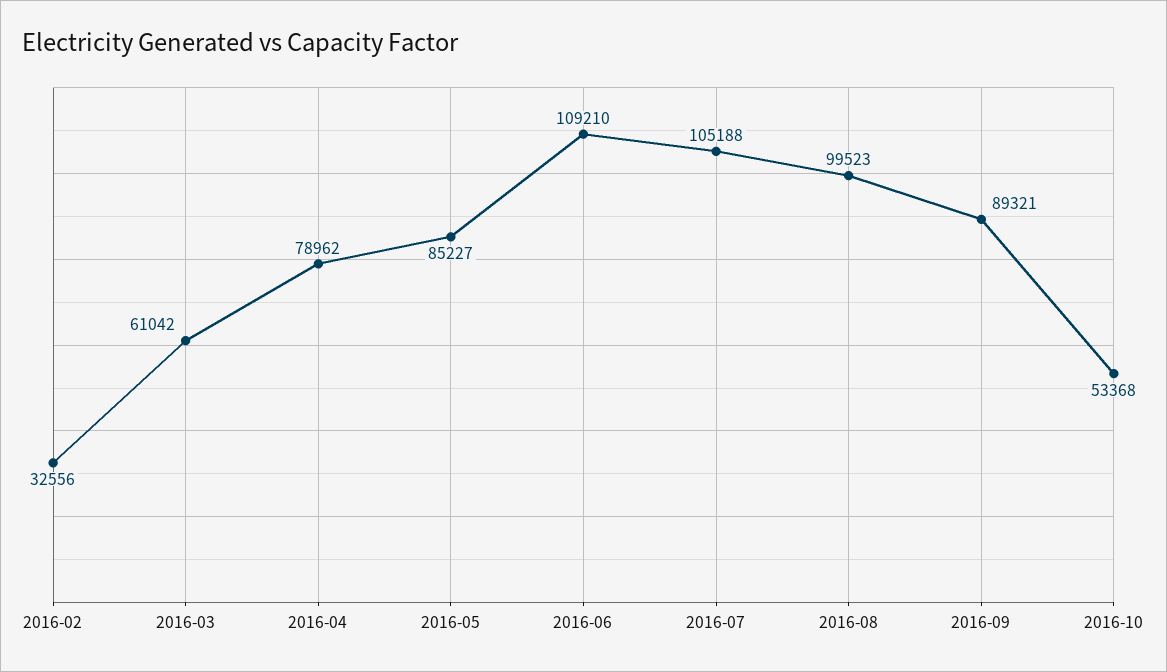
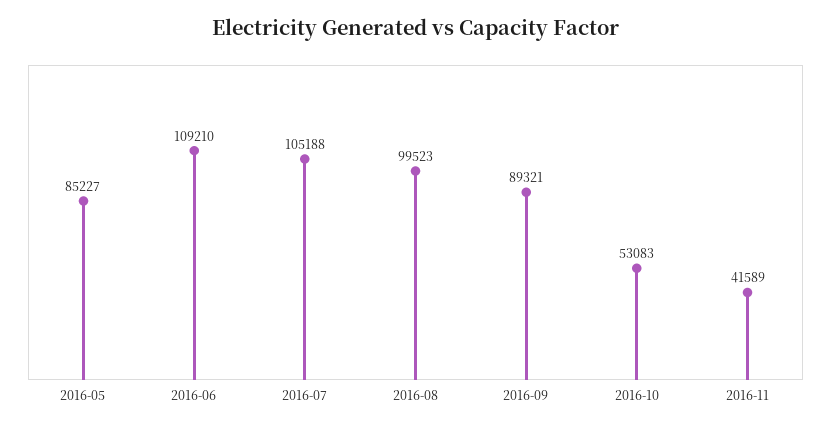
2016-02: 32556 -> none
2016-03: 61042 -> none
2016-04: 78962 -> none
2016-10: 53368 -> 53083
2016-11: none -> 41589

